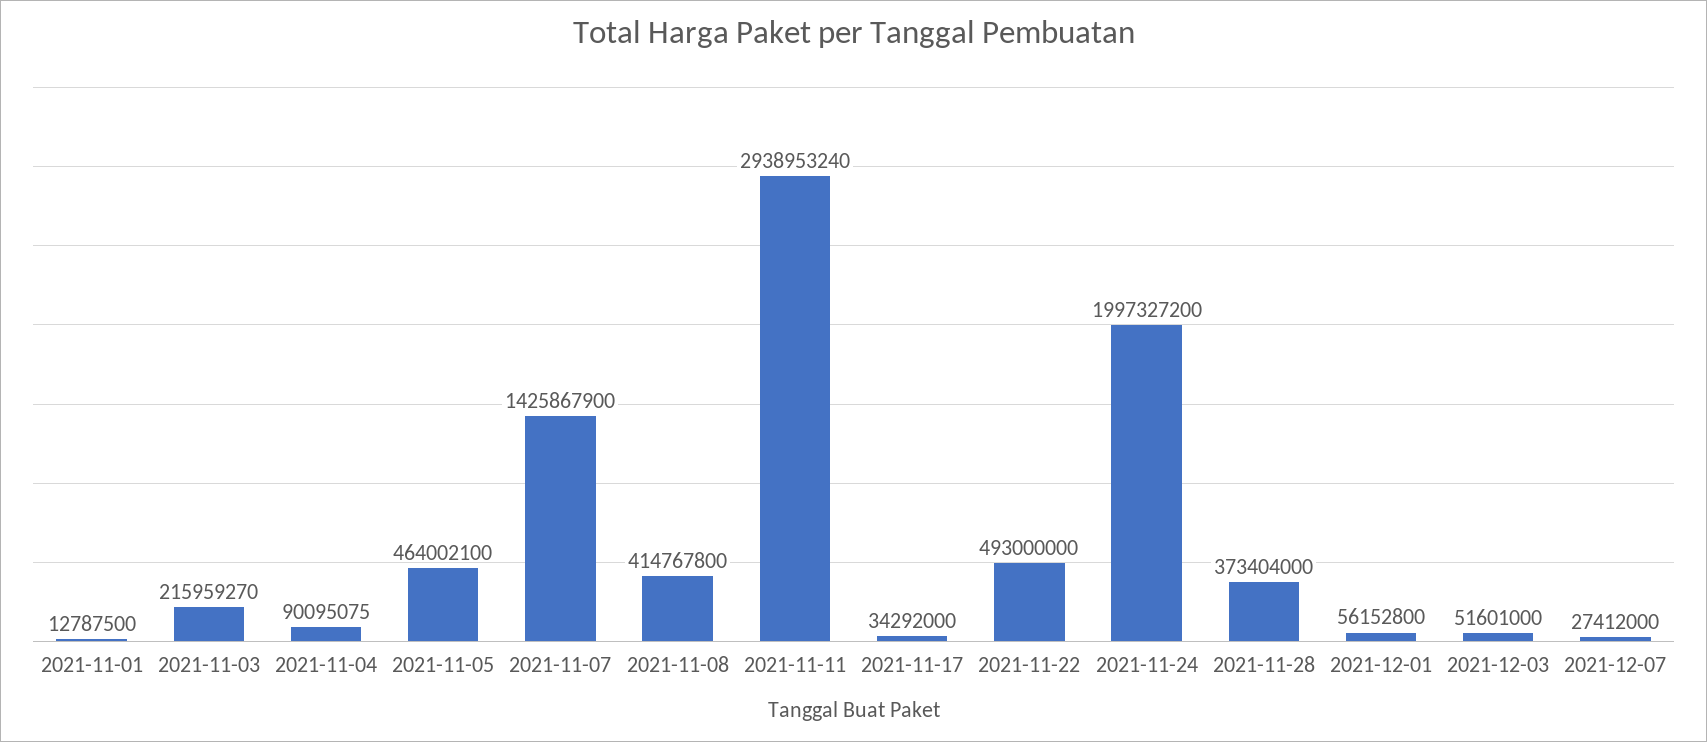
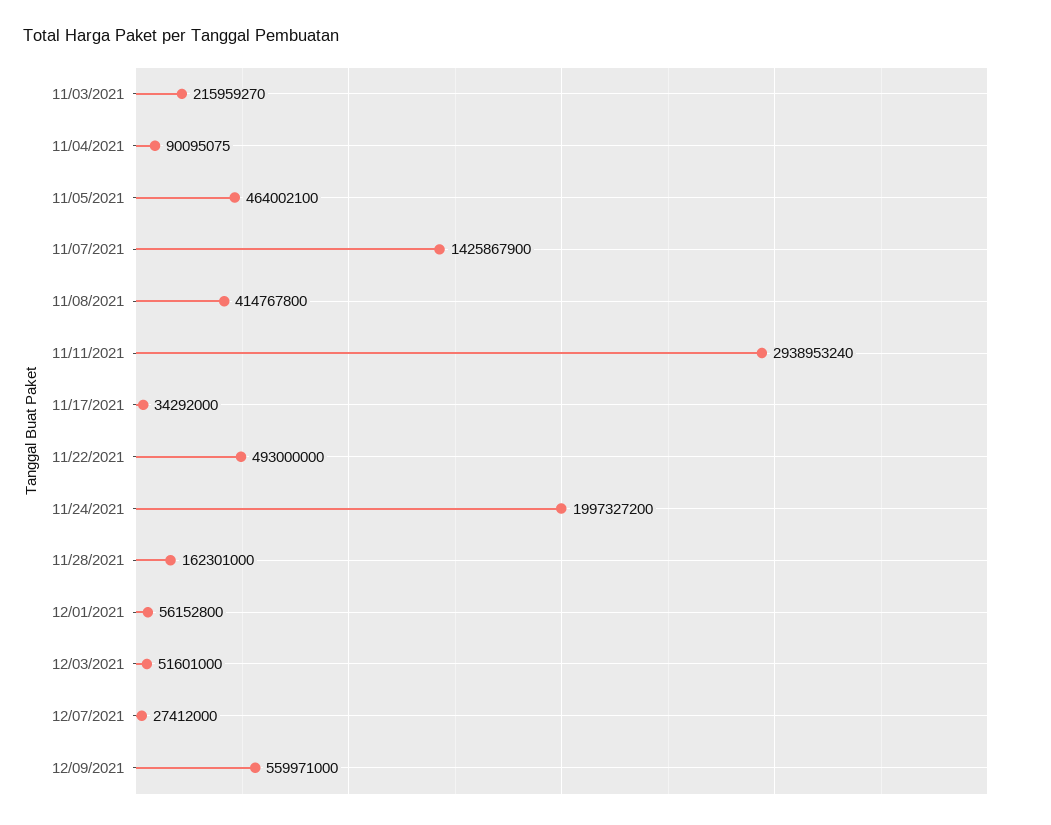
2021-11-01: 12787500 -> none
2021-11-28: 373404000 -> 162301000
12/09/2021: none -> 559971000

